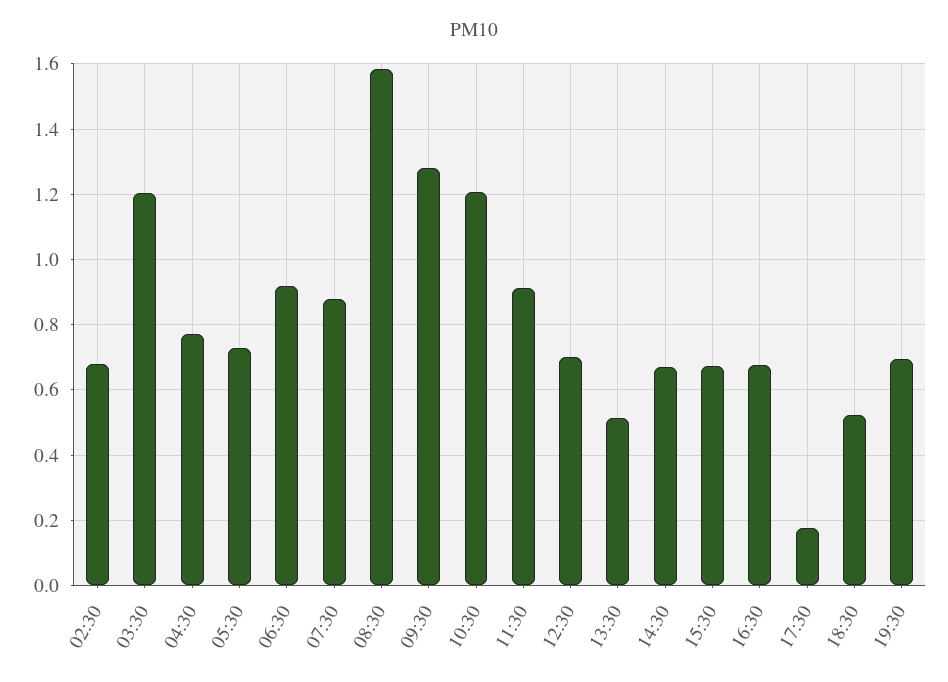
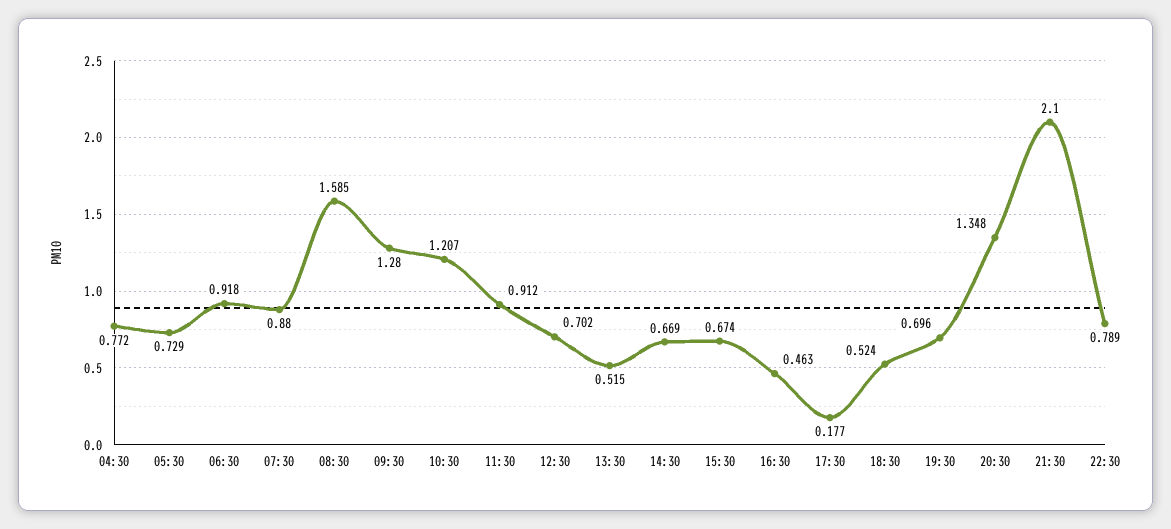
02:30: 0.68 -> none
03:30: 1.2 -> none
16:30: 0.68 -> 0.463
20:30: none -> 1.348
21:30: none -> 2.1
22:30: none -> 0.789

